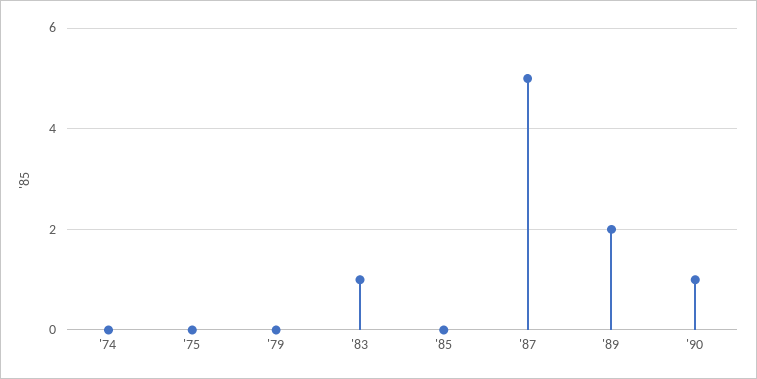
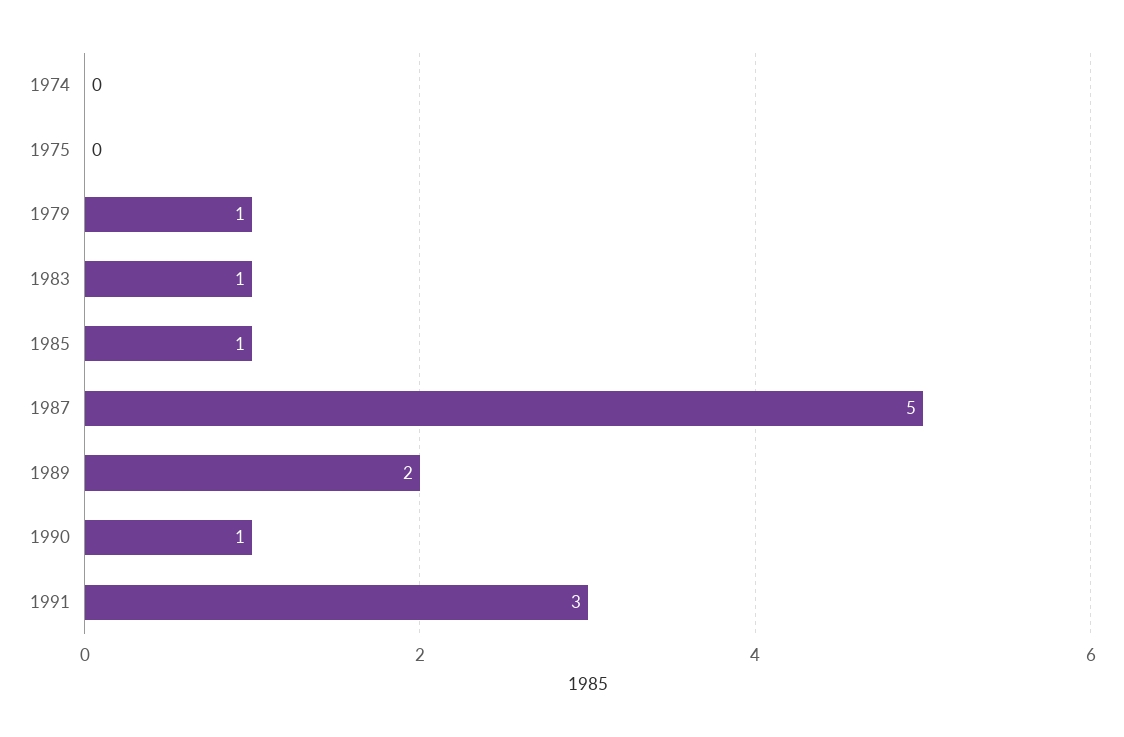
'79: 0 -> 1
'85: 0 -> 1
1991: none -> 3

